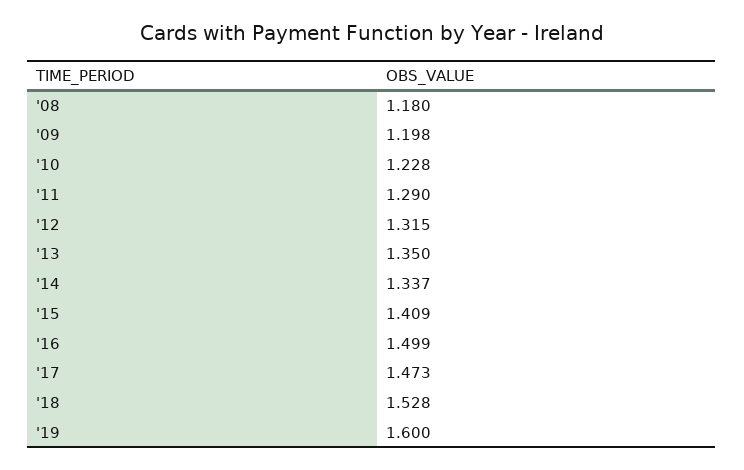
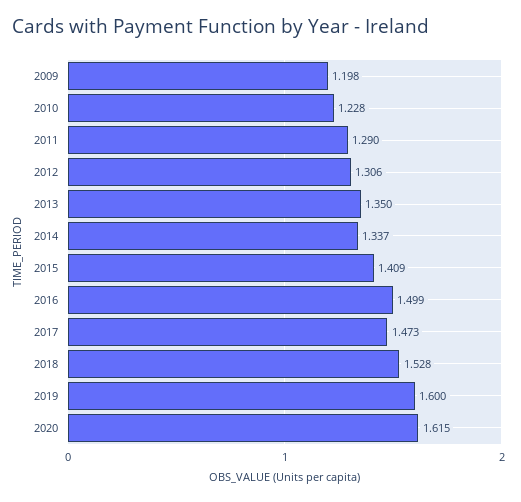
'08: 1.18 -> none
'12: 1.315 -> 1.306
2020: none -> 1.615

